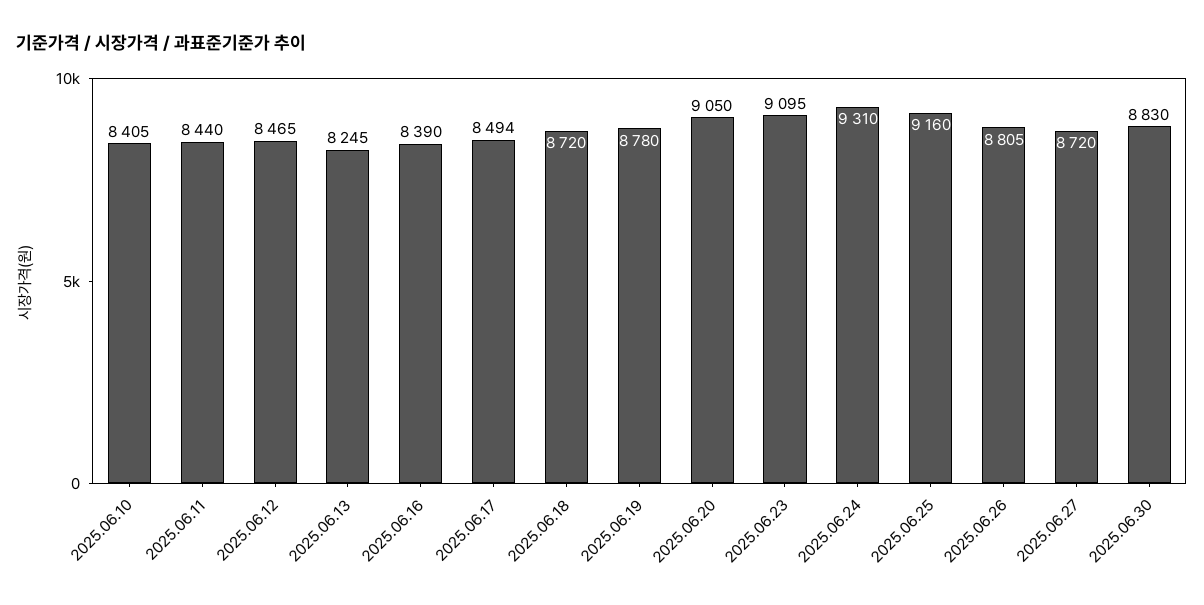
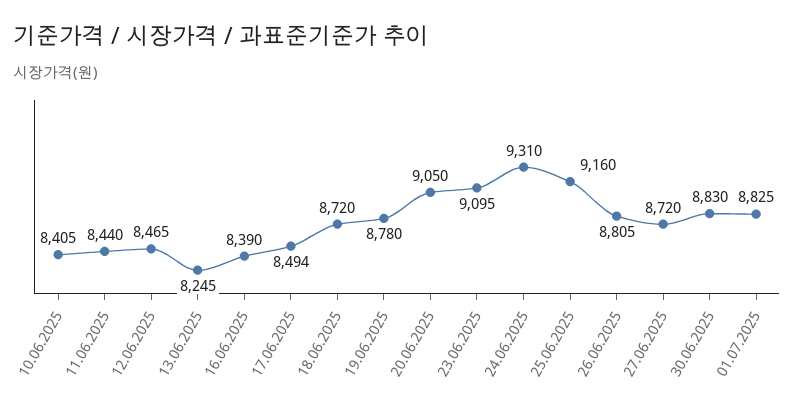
01.07.2025: none -> 8825

